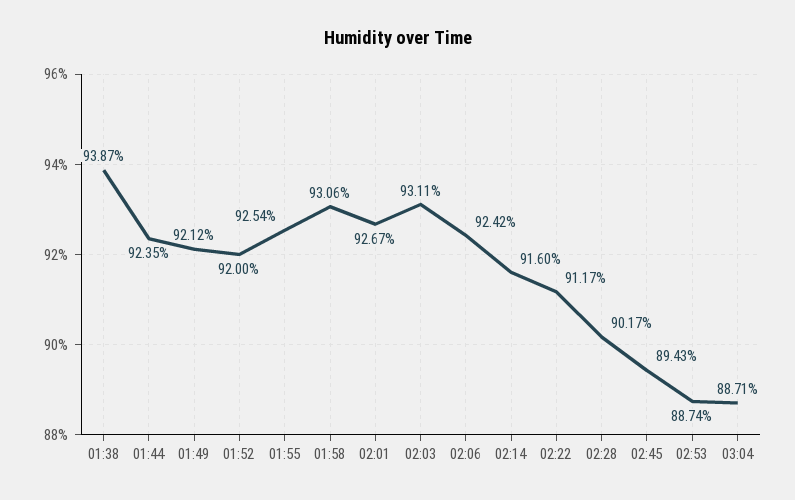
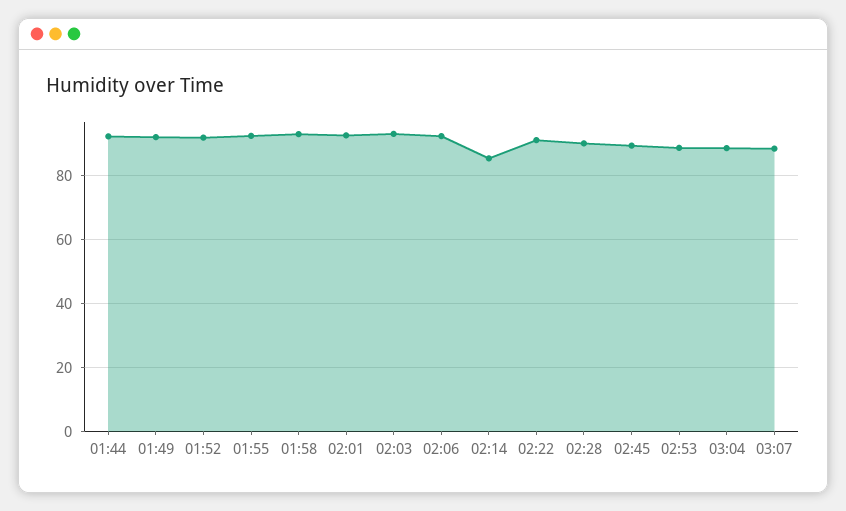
01:38: 93.87 -> none
02:14: 91.6 -> 86
03:07: none -> 88

